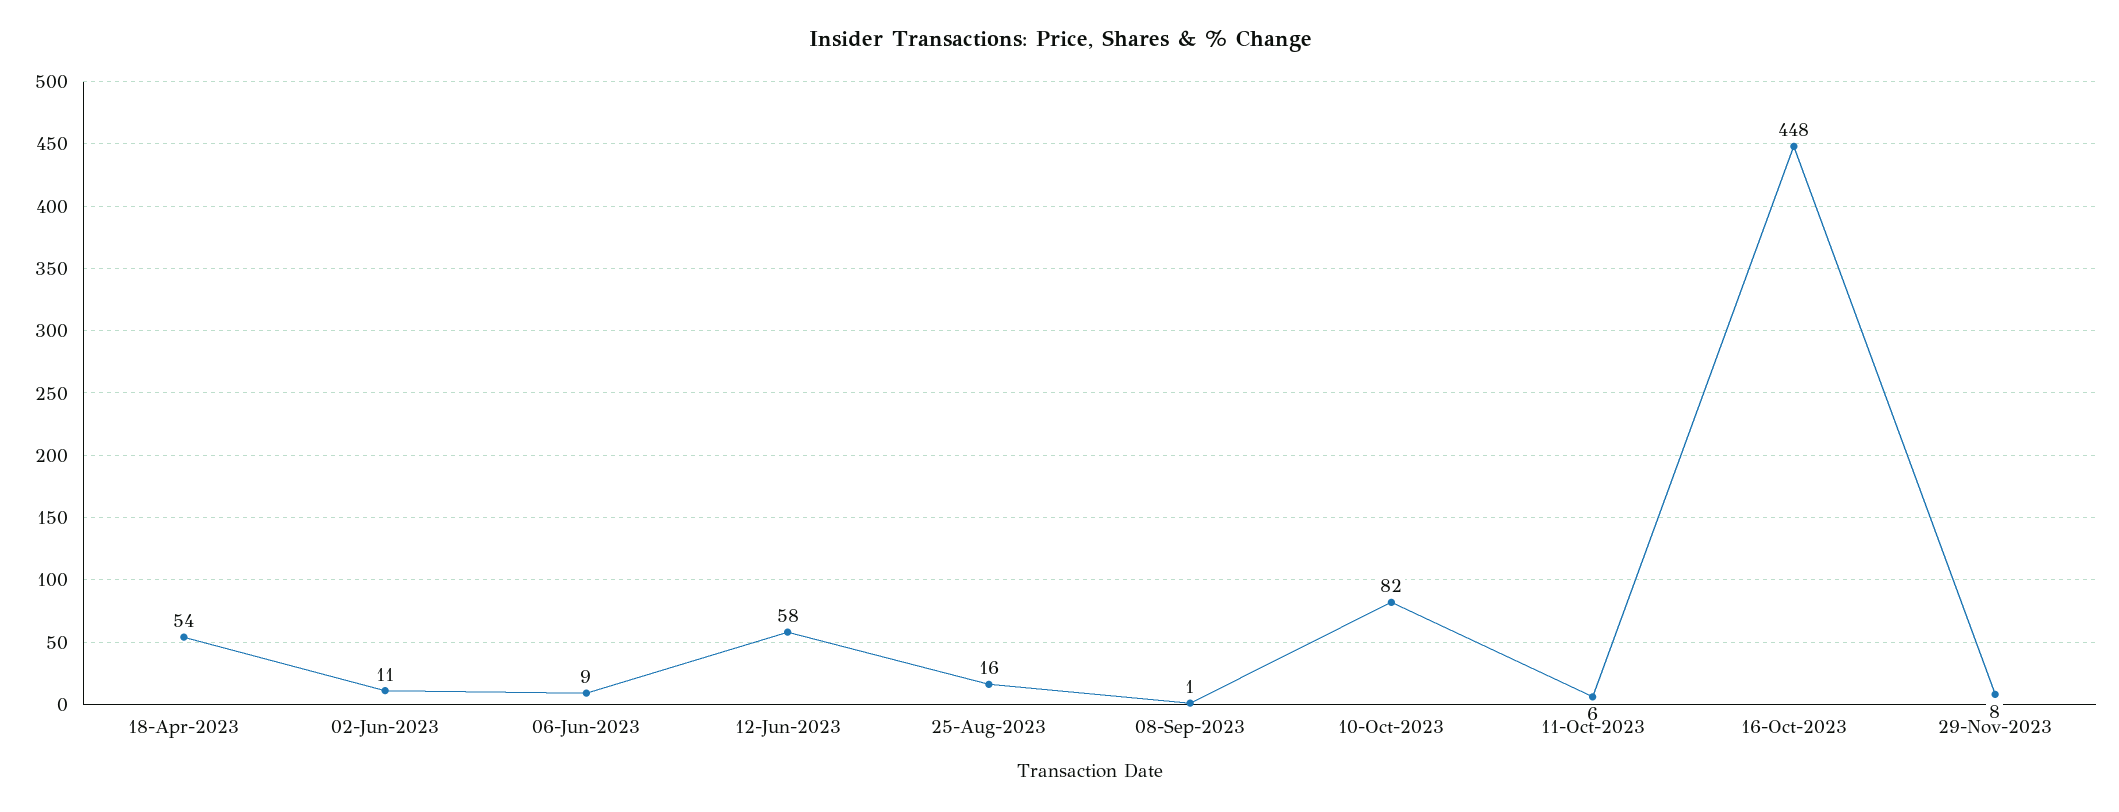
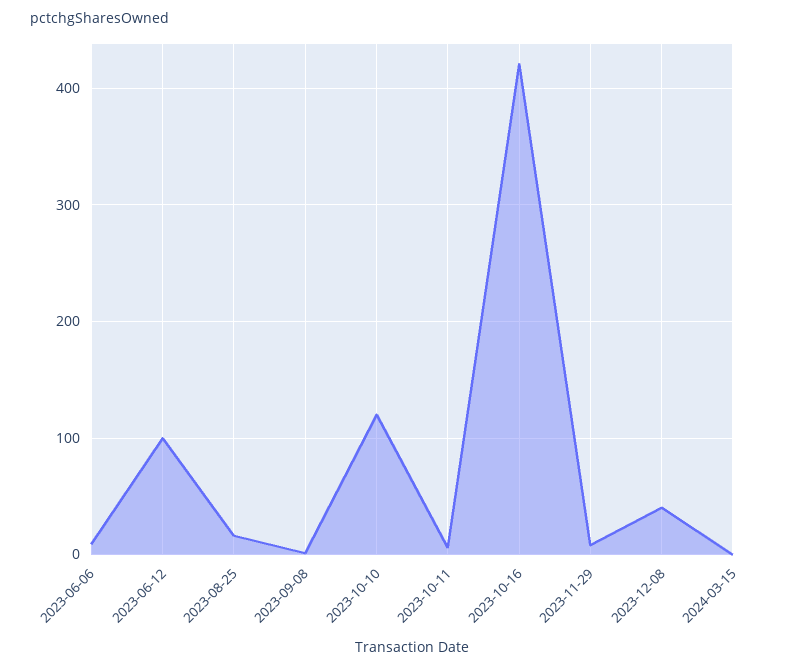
18-Apr-2023: 54 -> none
02-Jun-2023: 11 -> none
12-Jun-2023: 58 -> 100
10-Oct-2023: 82 -> 120
16-Oct-2023: 448 -> 420
2023-12-08: none -> 40
2024-03-15: none -> 0

